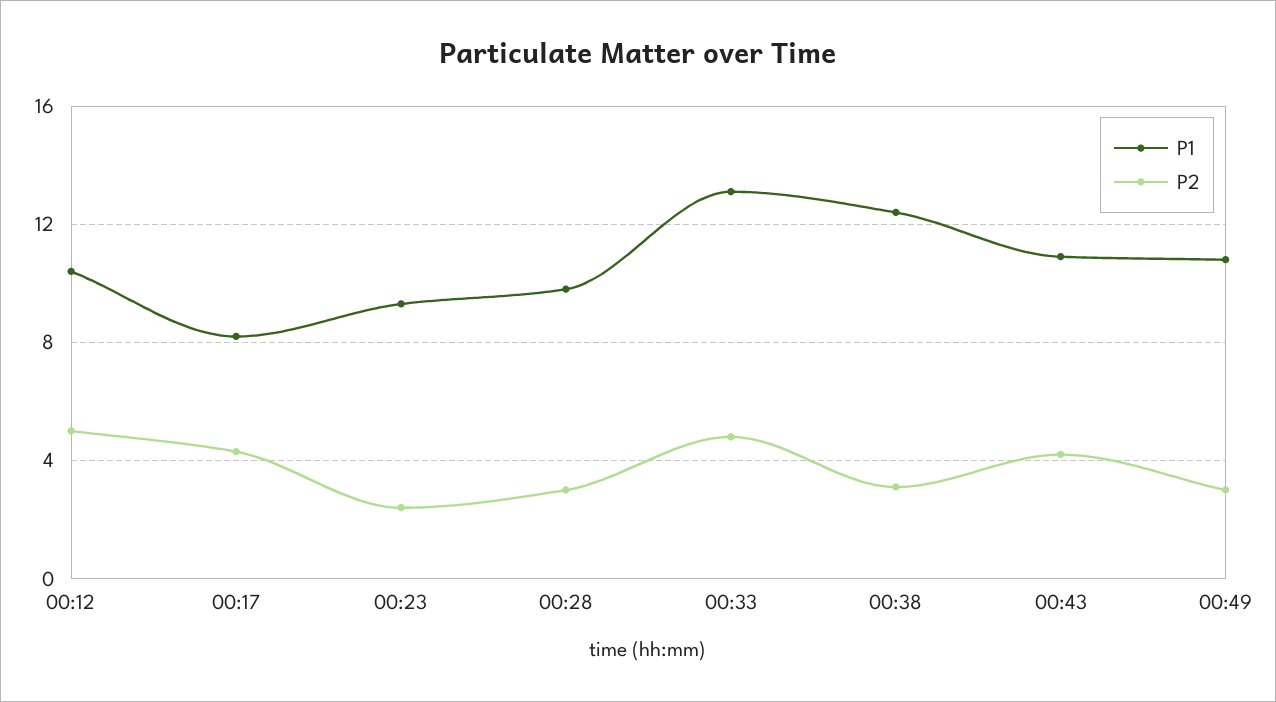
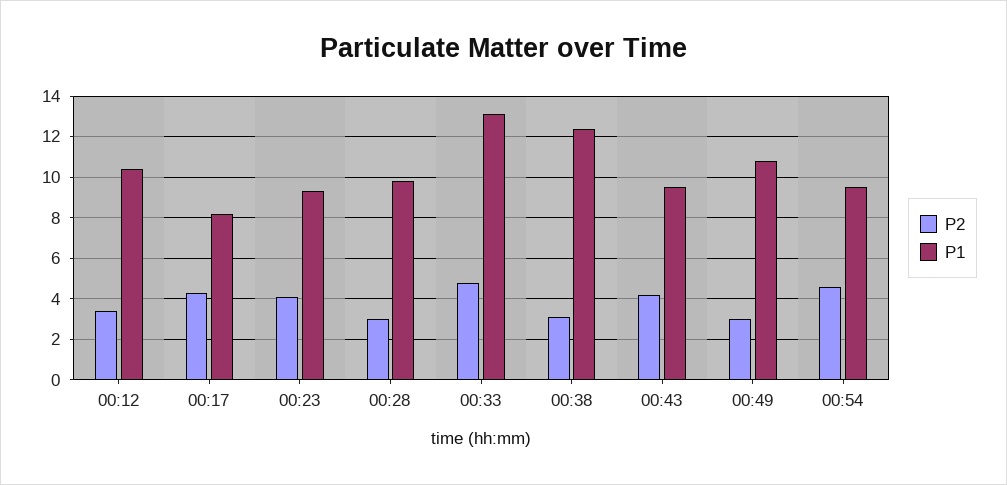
P2, 00:12: 5 -> 3.5
P2, 00:23: 2.5 -> 4
P1, 00:43: 11 -> 9.5
P2, 00:54: none -> 4.5
P1, 00:54: none -> 9.5

